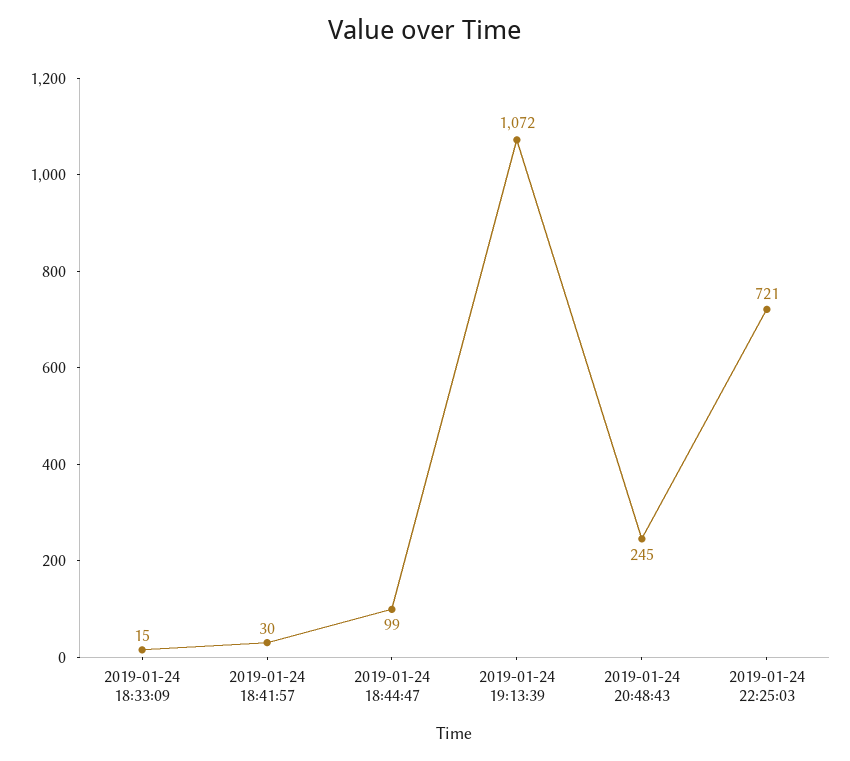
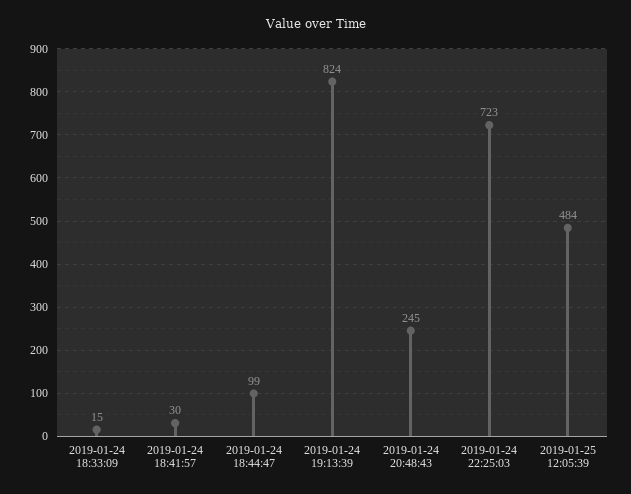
2019-01-24 19:13:39: 1072 -> 824
2019-01-24 22:25:03: 721 -> 723
2019-01-25 12:05:39: none -> 484

